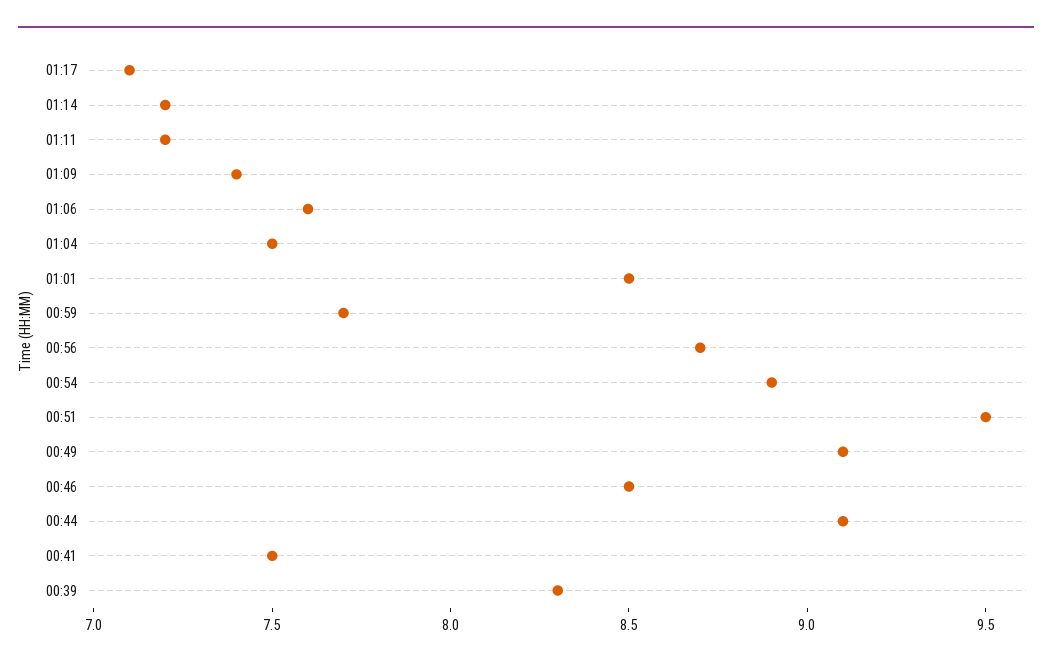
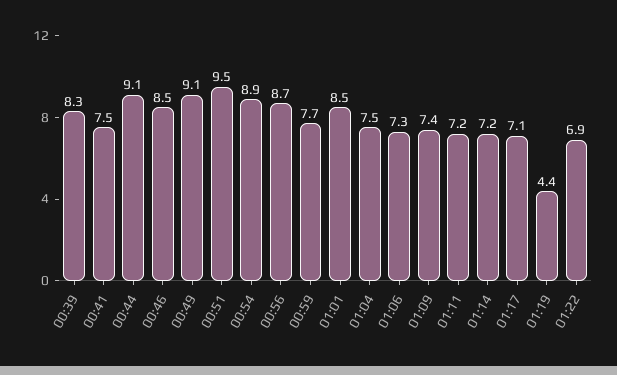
01:06: 7.6 -> 7.3
01:19: none -> 4.4
01:22: none -> 6.9

